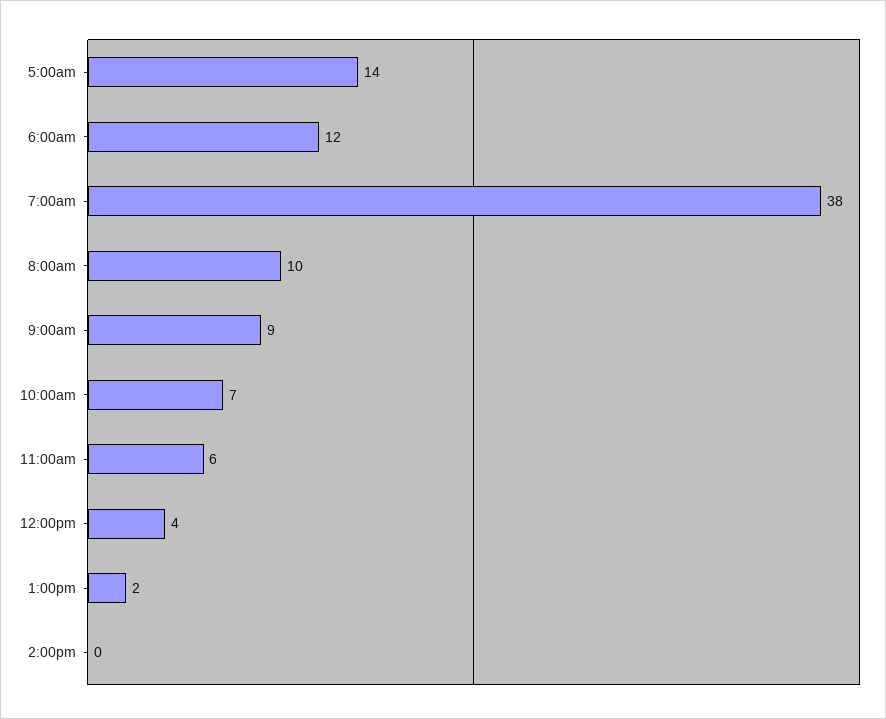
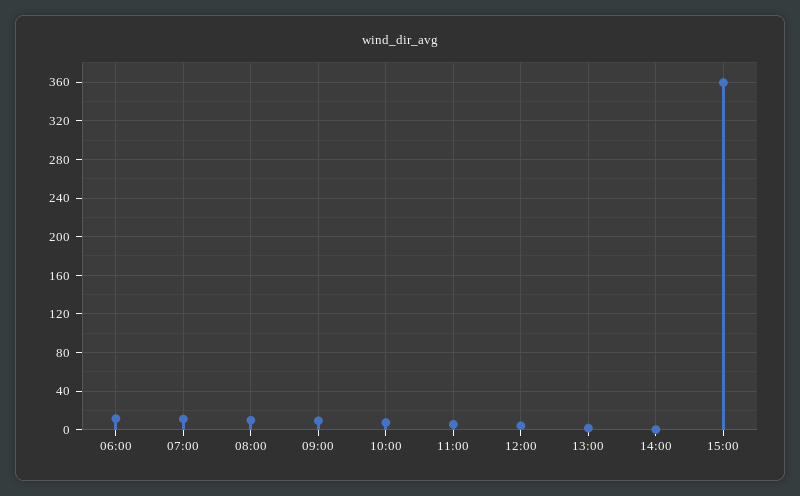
5:00am: 14 -> none
7:00am: 38 -> 10
15:00: none -> 360

